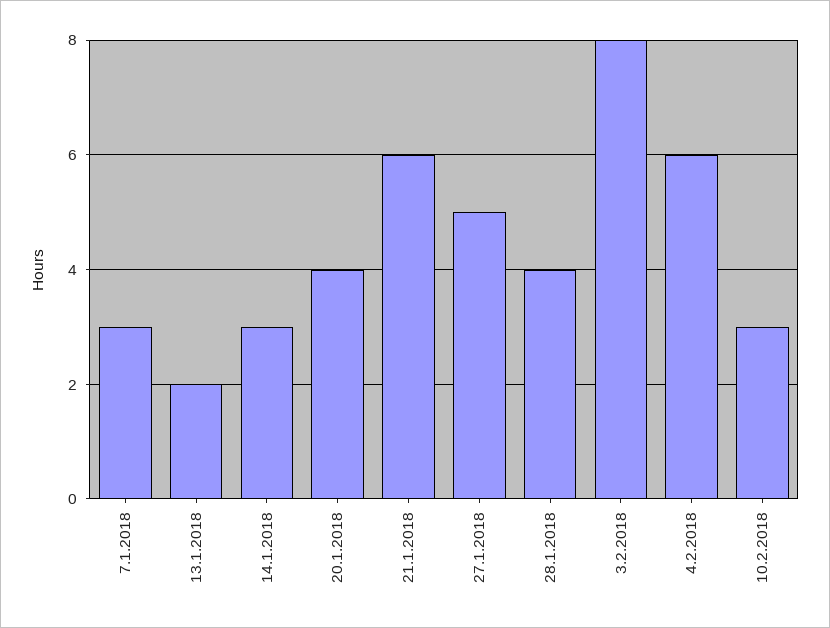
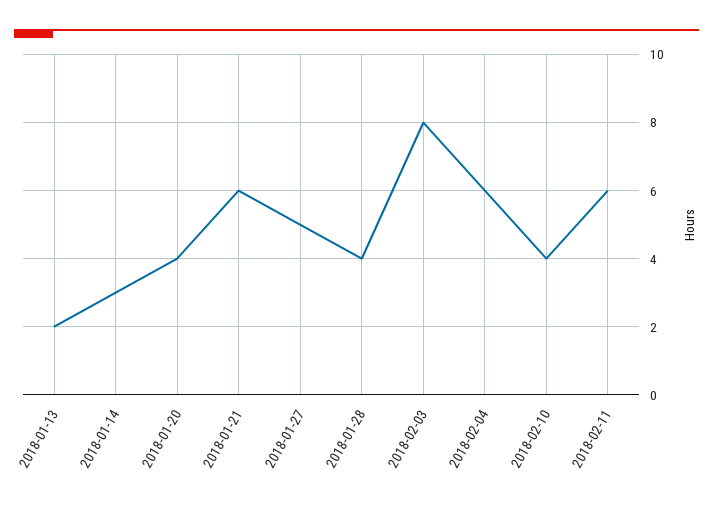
7.1.2018: 3 -> none
10.2.2018: 3 -> 4
2018-02-11: none -> 6

